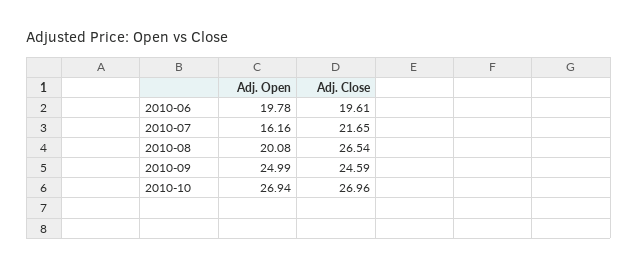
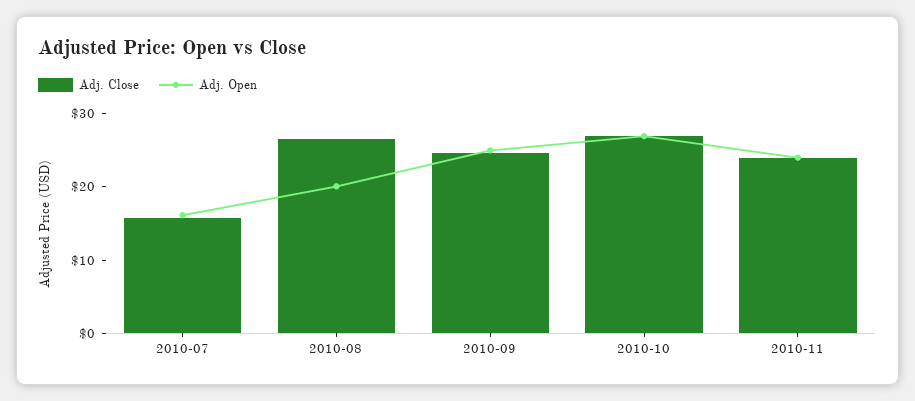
Adj. Open, 2010-06: 19.78 -> none
Adj. Close, 2010-06: 19.61 -> none
Adj. Close, 2010-07: 21.65 -> 16
Adj. Close, 2010-11: none -> 24
Adj. Open, 2010-11: none -> 24

